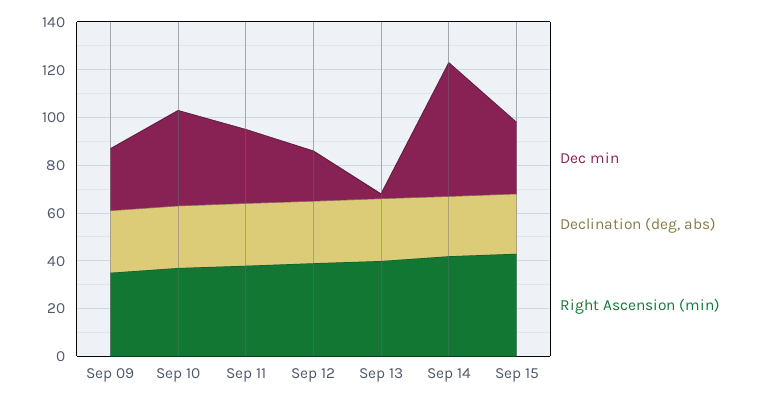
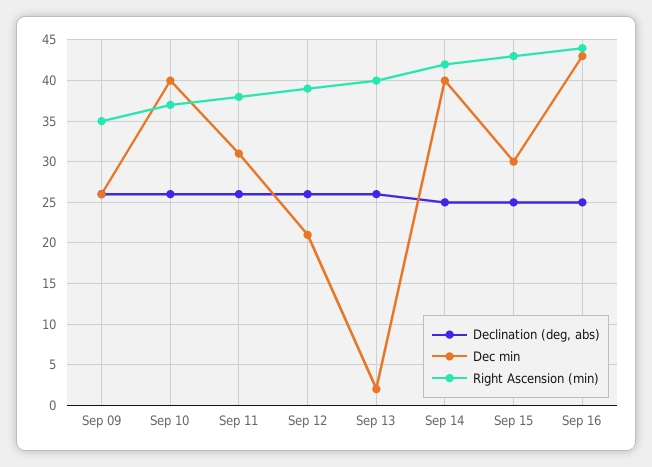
Dec min, Sep 14: 55 -> 40
Declination (deg, abs), Sep 16: none -> 25
Dec min, Sep 16: none -> 43
Right Ascension (min), Sep 16: none -> 44

